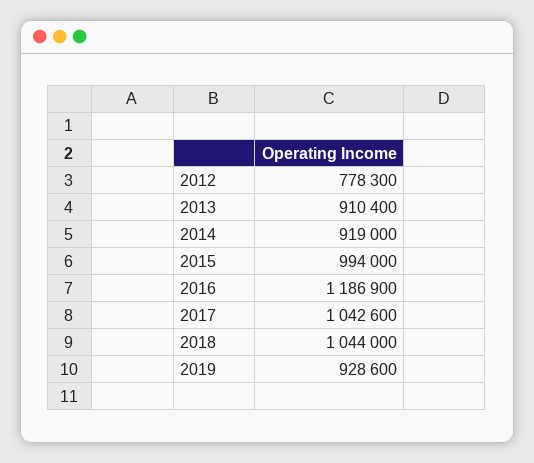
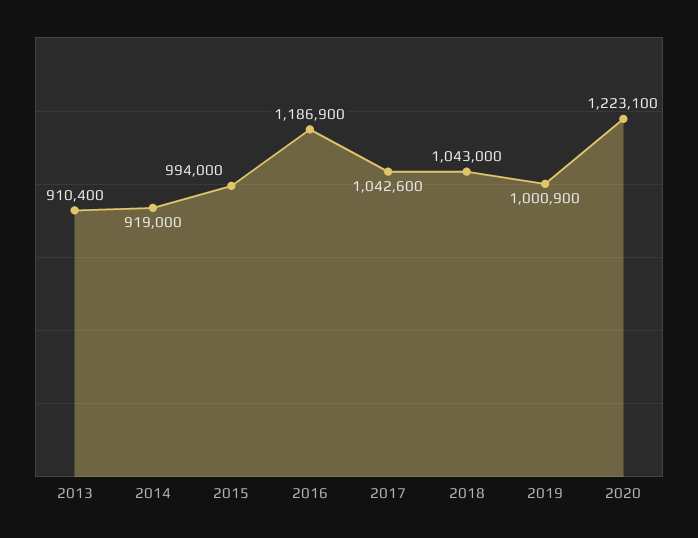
2012: 778300 -> none
2018: 1044000 -> 1043000
2019: 928600 -> 1000900
2020: none -> 1223100

